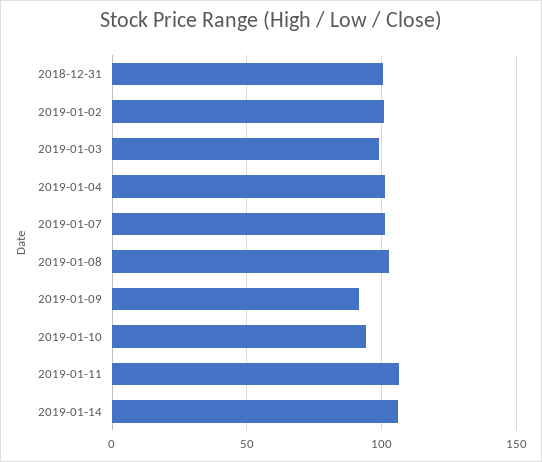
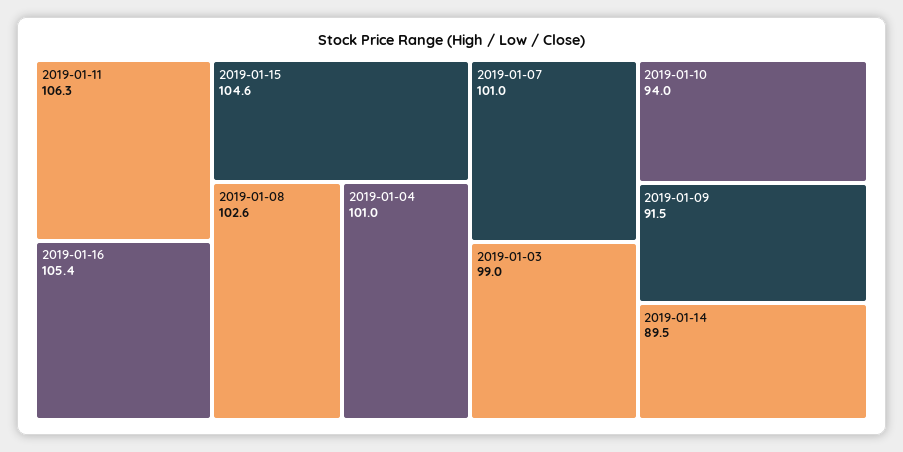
2018-12-31: 100 -> none
2019-01-02: 100 -> none
2019-01-14: 105 -> 89.5
2019-01-16: none -> 105.4
2019-01-15: none -> 104.6

